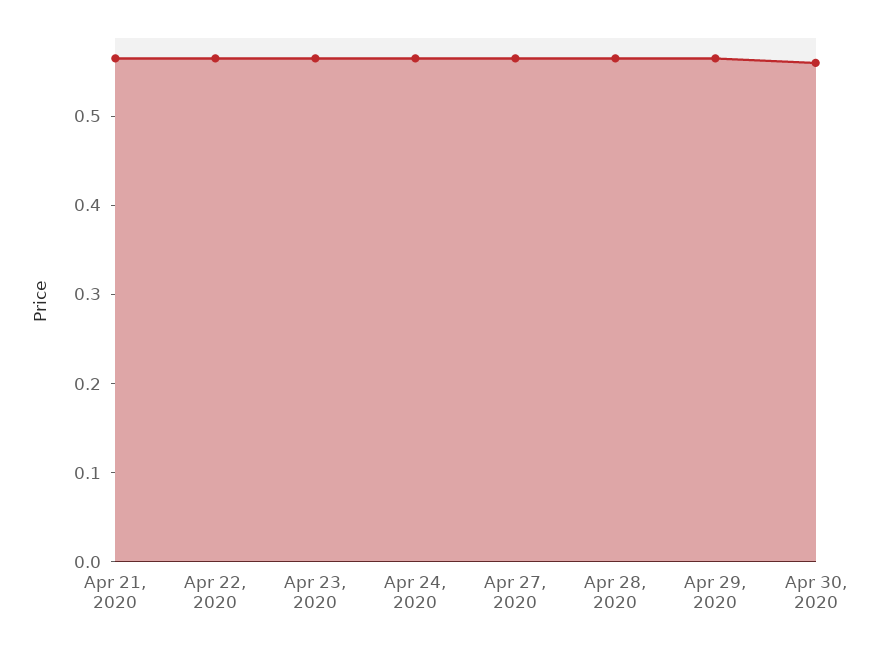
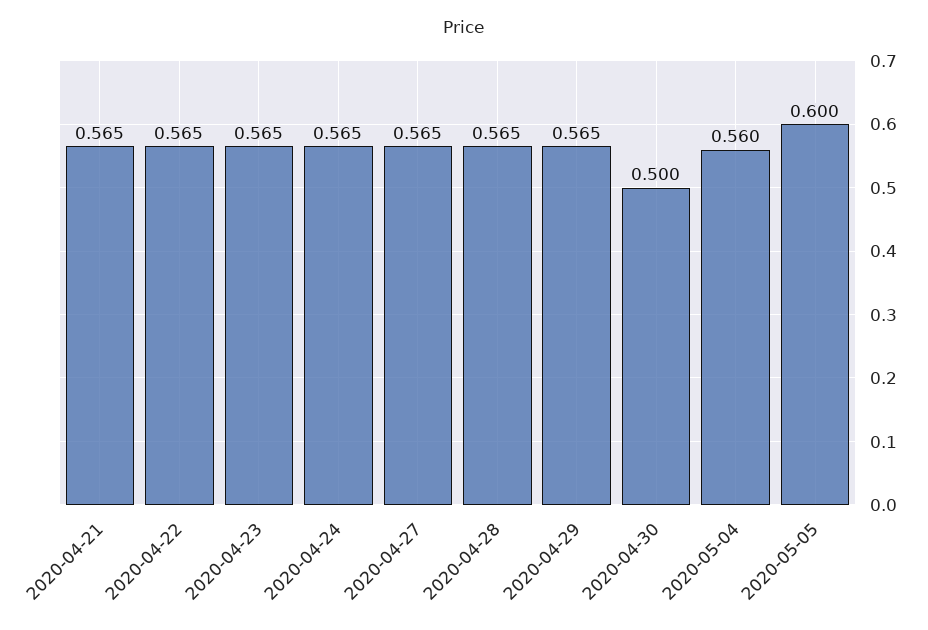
Apr 30, 2020: 0.56 -> 0.5
2020-05-04: none -> 0.56
2020-05-05: none -> 0.6

